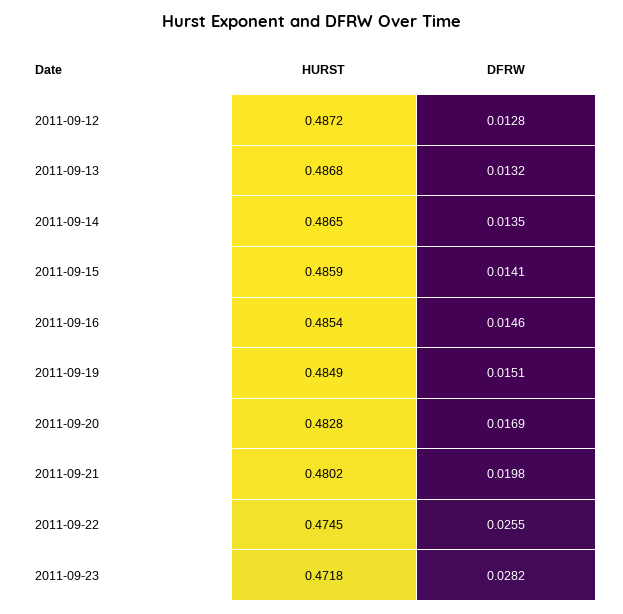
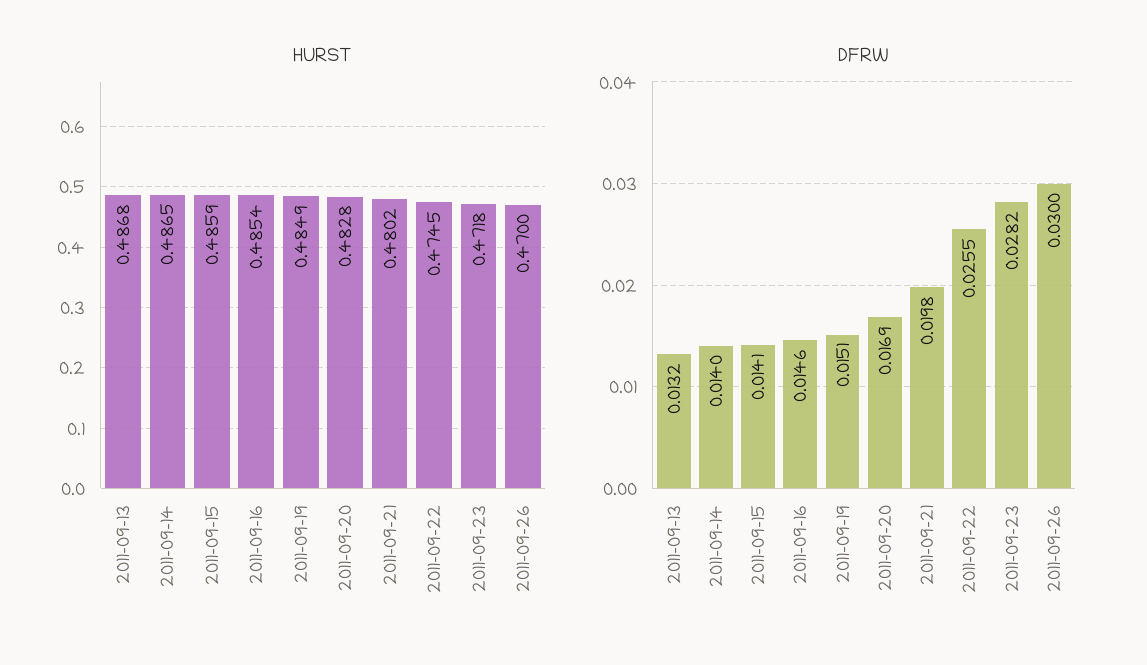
HURST, 2011-09-12: 0.4872 -> none
DFRW, 2011-09-12: 0.0128 -> none
DFRW, 2011-09-14: 0.0135 -> 0.014
HURST, 2011-09-26: none -> 0.47
DFRW, 2011-09-26: none -> 0.03

